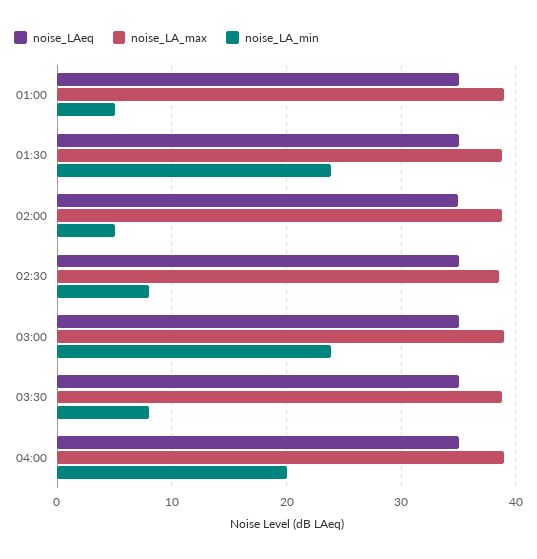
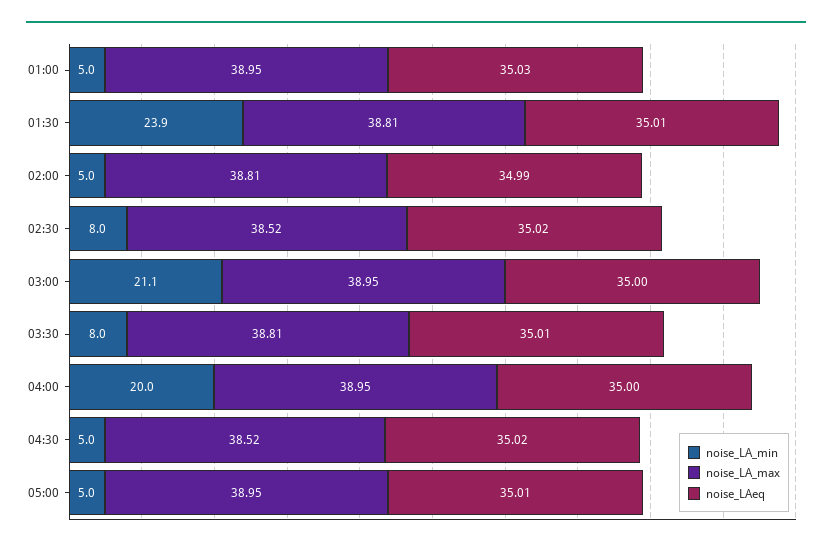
noise_LA_min, 03:00: 24 -> 21.1
noise_LA_min, 04:30: none -> 5
noise_LA_max, 04:30: none -> 38.52
noise_LAeq, 04:30: none -> 35.02
noise_LA_min, 05:00: none -> 5
noise_LA_max, 05:00: none -> 38.95
noise_LAeq, 05:00: none -> 35.01

